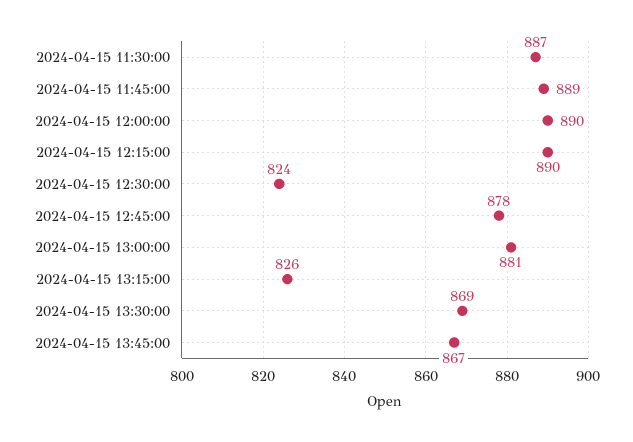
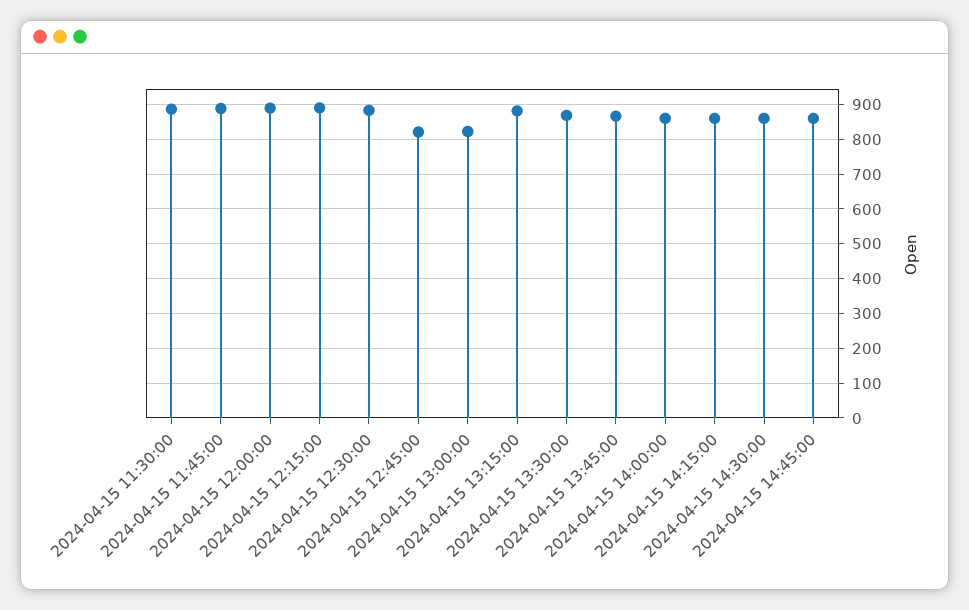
2024-04-15 12:30:00: 824 -> 880
2024-04-15 12:45:00: 878 -> 820
2024-04-15 13:00:00: 881 -> 820
2024-04-15 13:15:00: 826 -> 880
2024-04-15 14:00:00: none -> 860
2024-04-15 14:15:00: none -> 860
2024-04-15 14:30:00: none -> 860
2024-04-15 14:45:00: none -> 860

